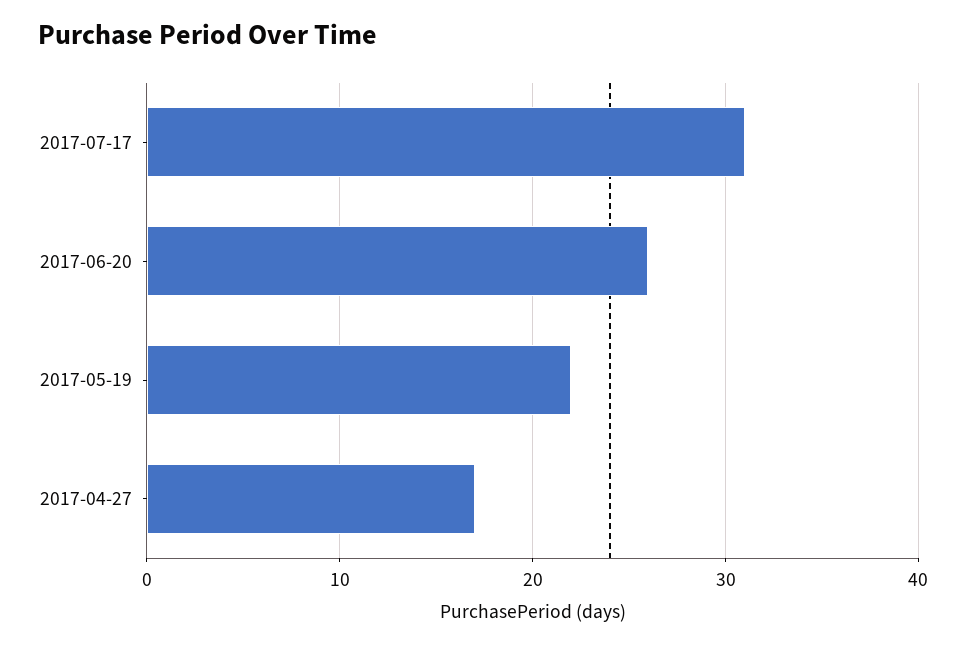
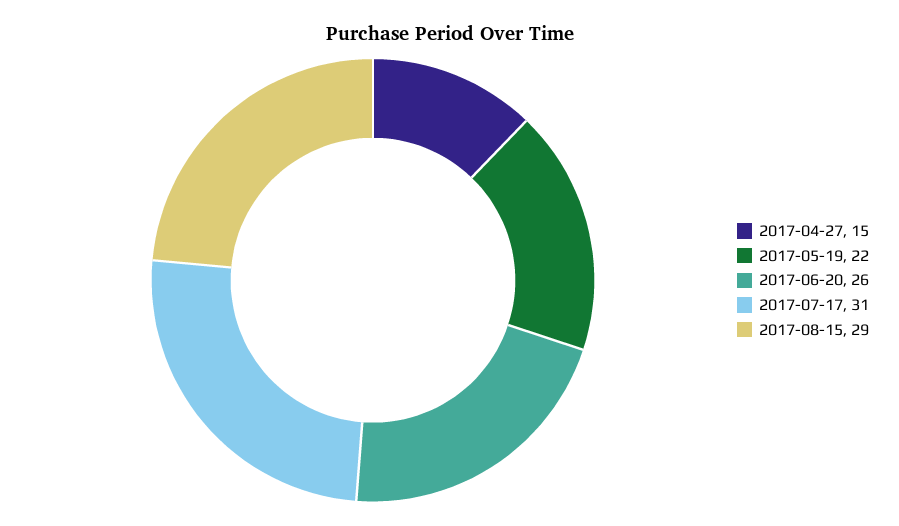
2017-04-27: 17 -> 15
2017-08-15: none -> 29

